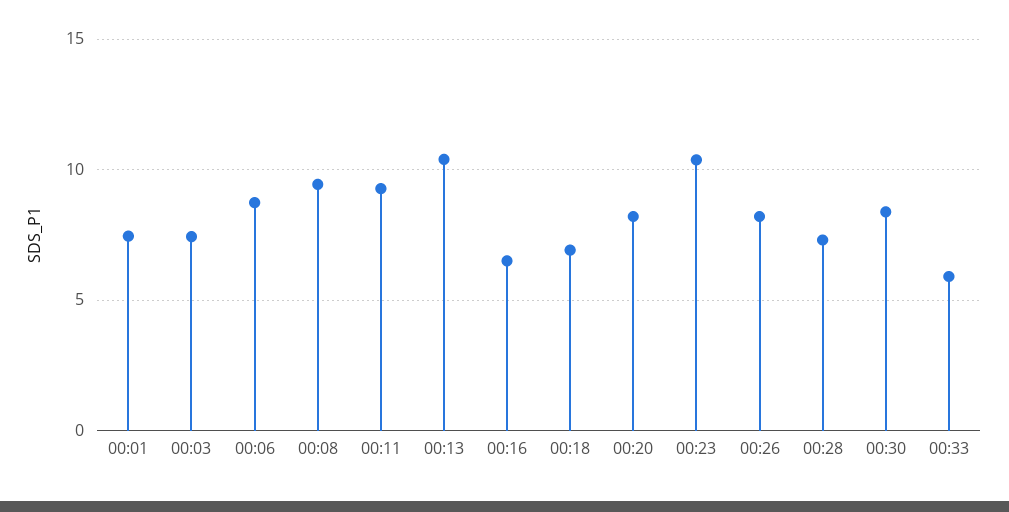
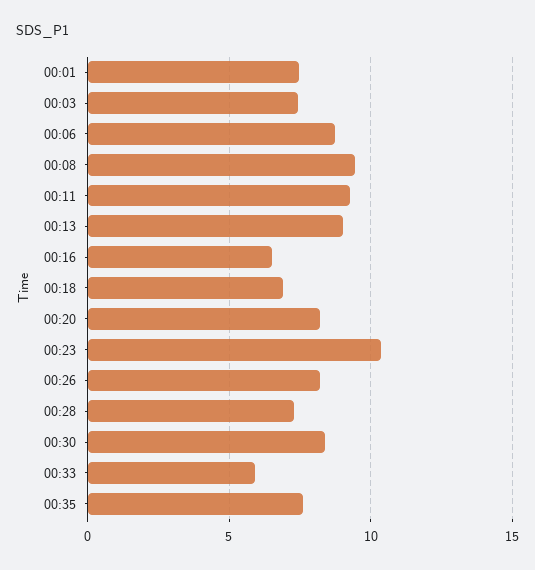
00:13: 10.5 -> 9
00:35: none -> 7.5

